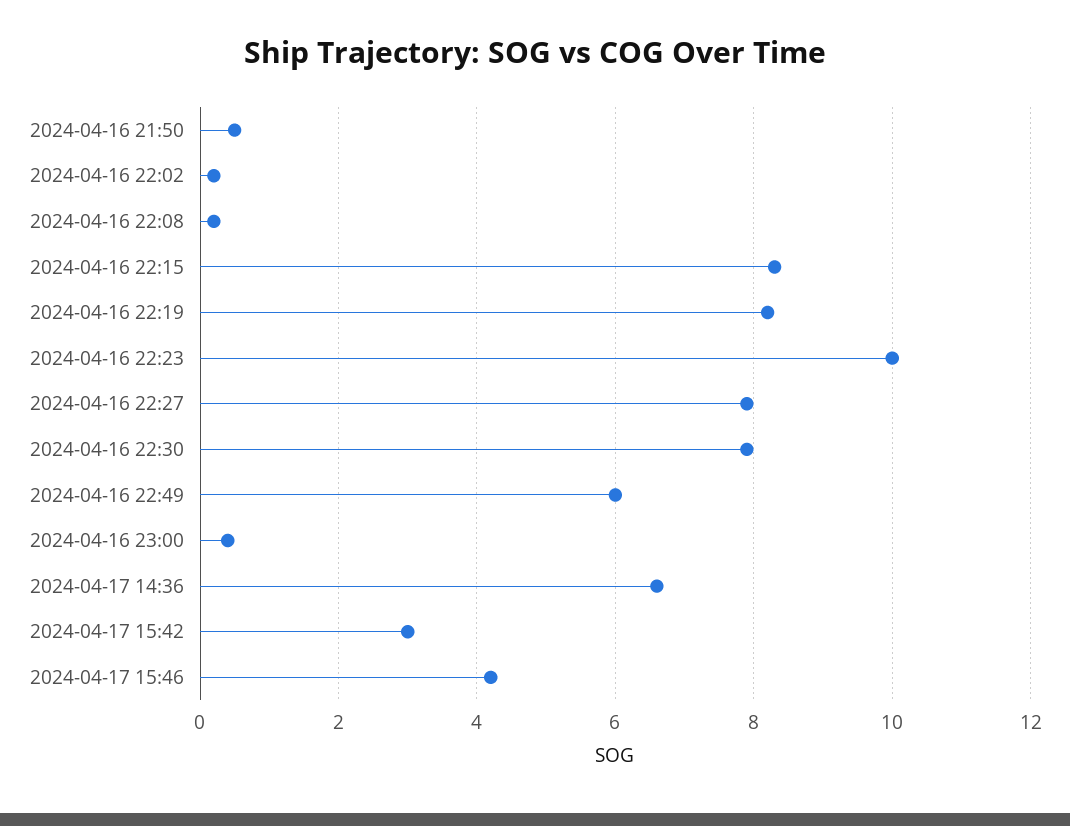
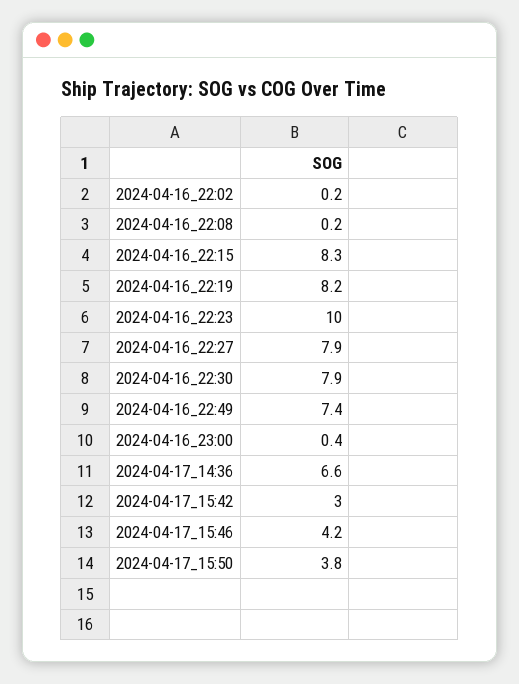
2024-04-16 21:50: 0.5 -> none
2024-04-16 22:49: 6 -> 7.4
2024-04-17_15:50: none -> 3.8

